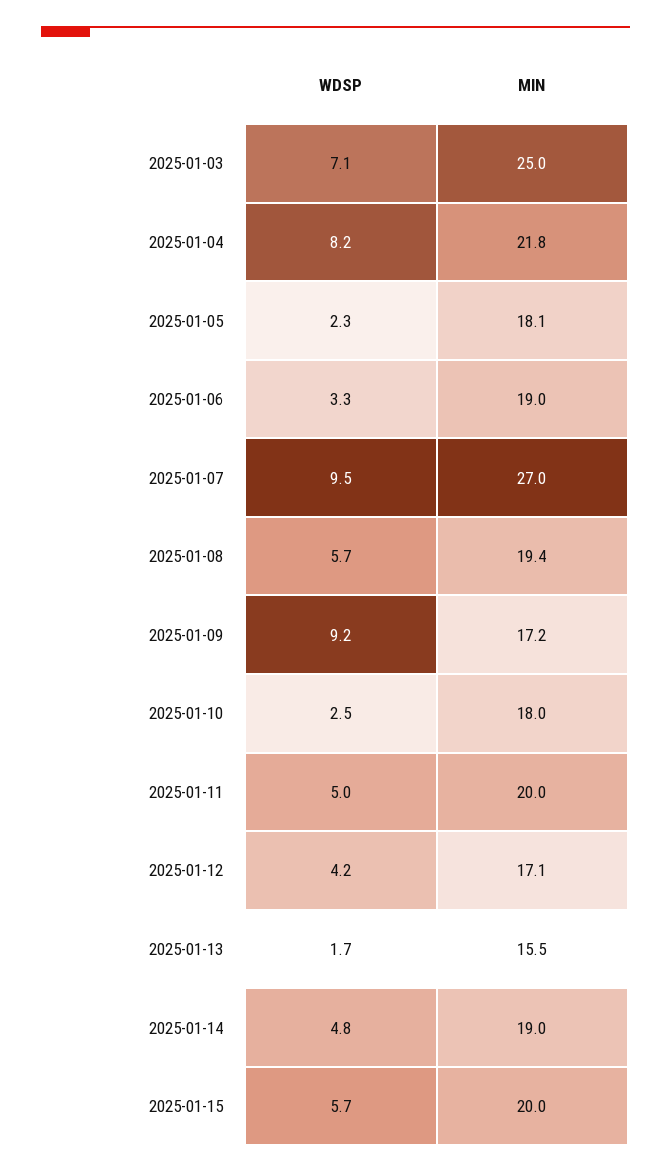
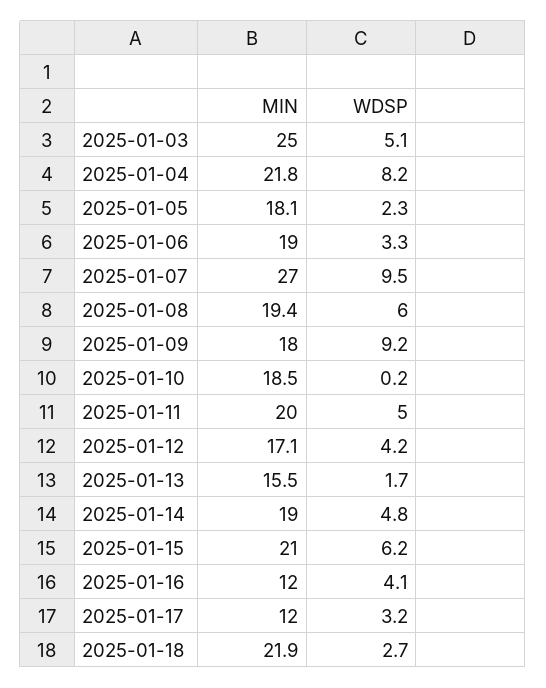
WDSP, 2025-01-03: 7.1 -> 5.1
WDSP, 2025-01-08: 5.7 -> 6
MIN, 2025-01-09: 17.2 -> 18
WDSP, 2025-01-10: 2.5 -> 0.2
MIN, 2025-01-10: 18 -> 18.5
WDSP, 2025-01-15: 5.7 -> 6.2
MIN, 2025-01-15: 20 -> 21
MIN, 2025-01-16: none -> 12
WDSP, 2025-01-16: none -> 4.1
MIN, 2025-01-17: none -> 12
WDSP, 2025-01-17: none -> 3.2
MIN, 2025-01-18: none -> 21.9
WDSP, 2025-01-18: none -> 2.7

